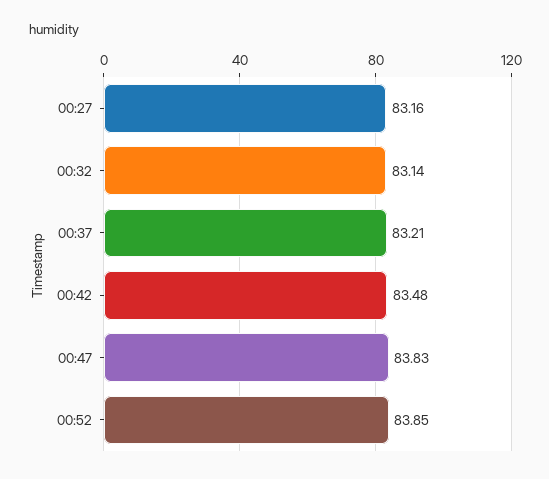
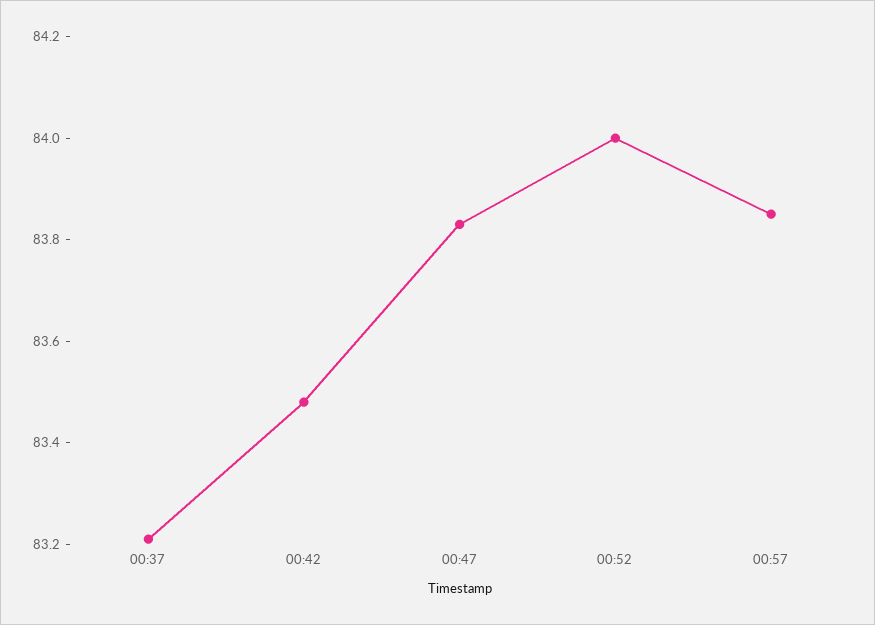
00:27: 83.16 -> none
00:32: 83.14 -> none
00:52: 83.85 -> 84
00:57: none -> 83.85

